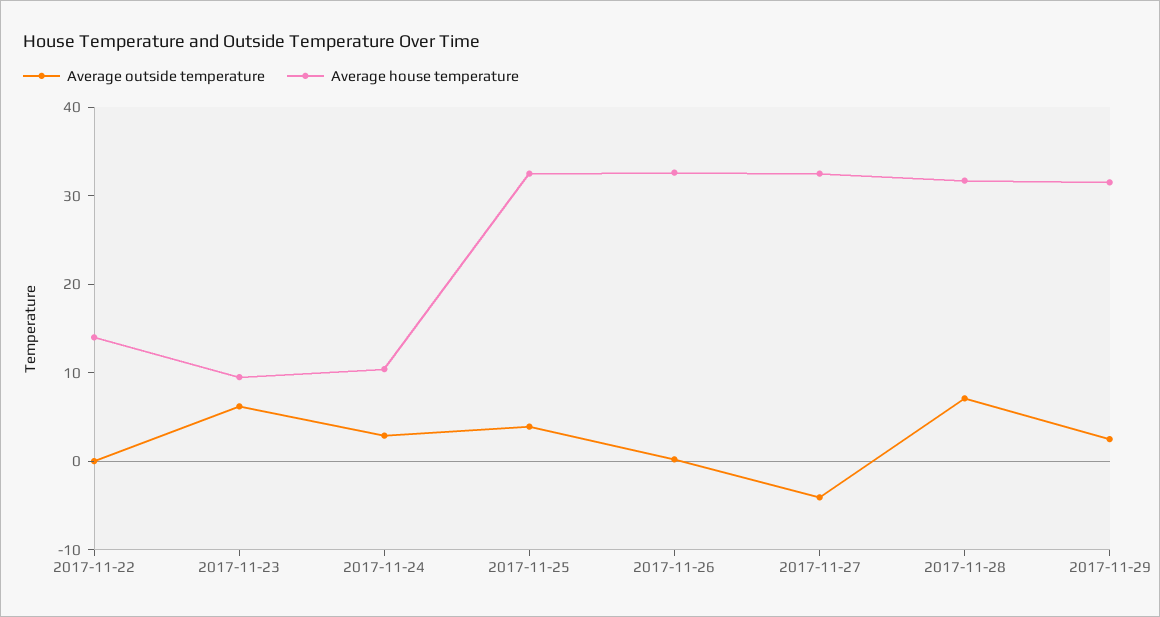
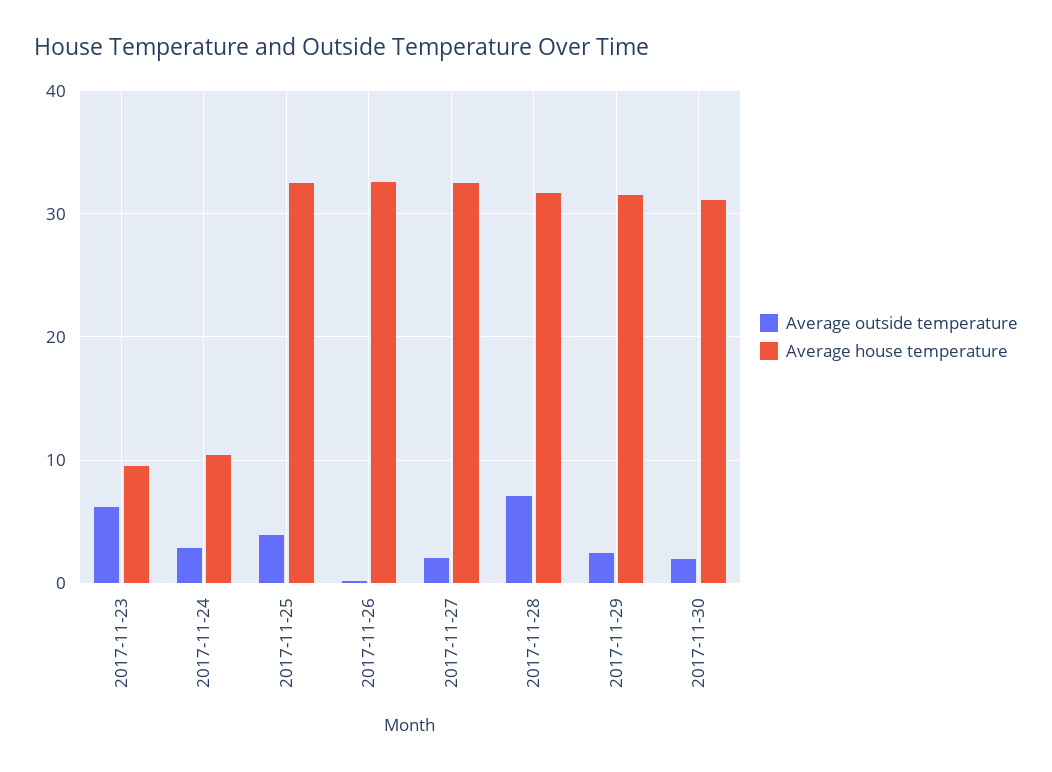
Average outside temperature, 2017-11-22: 0 -> none
Average house temperature, 2017-11-22: 14 -> none
Average outside temperature, 2017-11-27: -4 -> 2
Average outside temperature, 2017-11-30: none -> 2
Average house temperature, 2017-11-30: none -> 31

